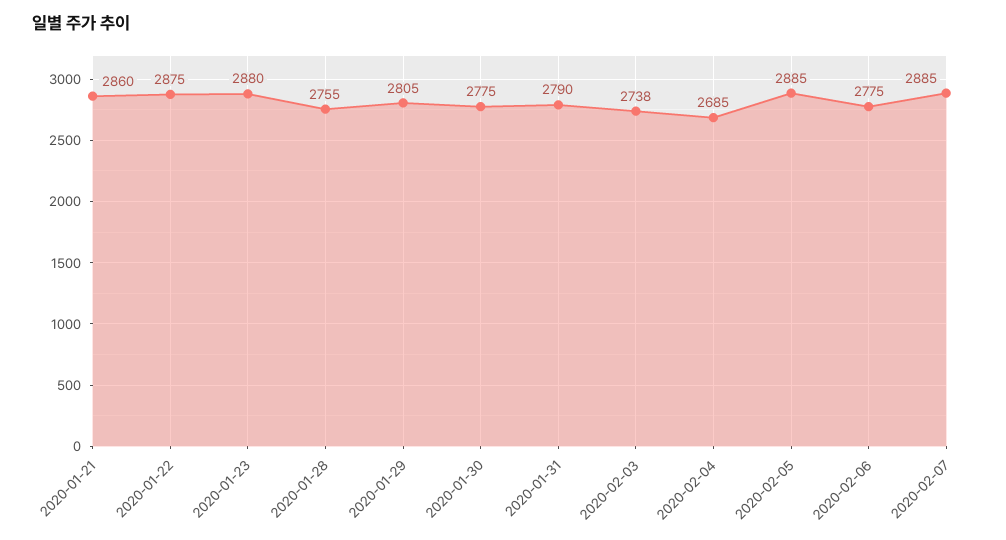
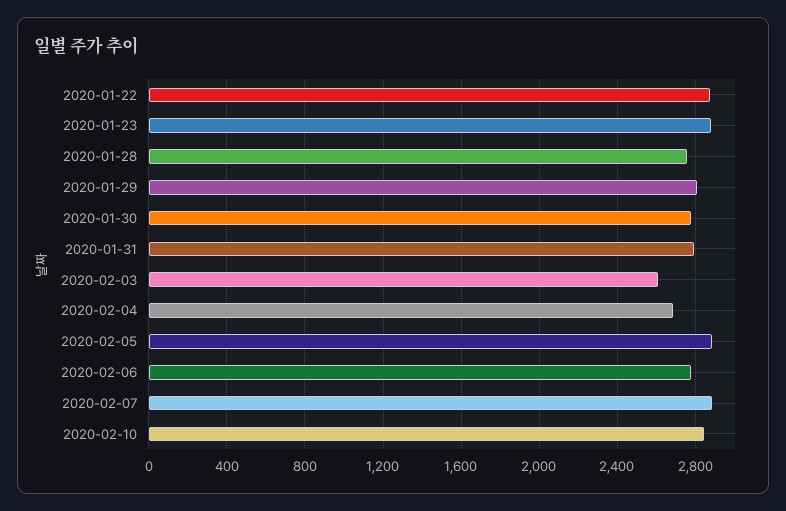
2020-01-21: 2860 -> none
2020-02-03: 2738 -> 2600
2020-02-10: none -> 2850

